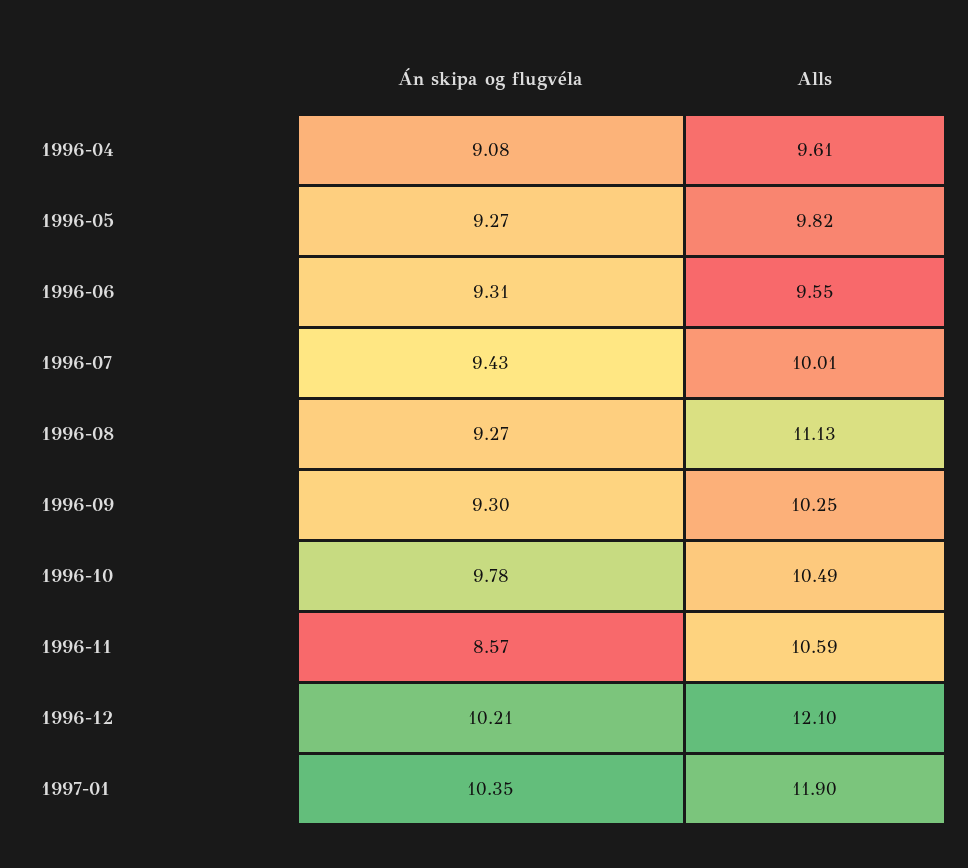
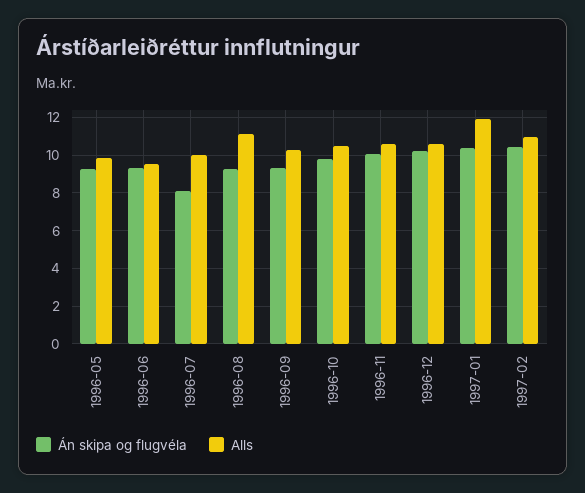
Án skipa og flugvéla, 1996-04: 9.08 -> none
Alls, 1996-04: 9.61 -> none
Án skipa og flugvéla, 1996-07: 9.43 -> 8
Án skipa og flugvéla, 1996-11: 8.57 -> 10
Alls, 1996-12: 12.1 -> 10.5
Án skipa og flugvéla, 1997-02: none -> 10.5
Alls, 1997-02: none -> 11

